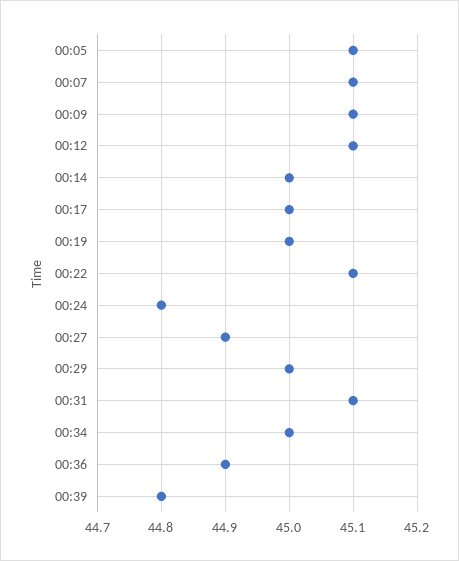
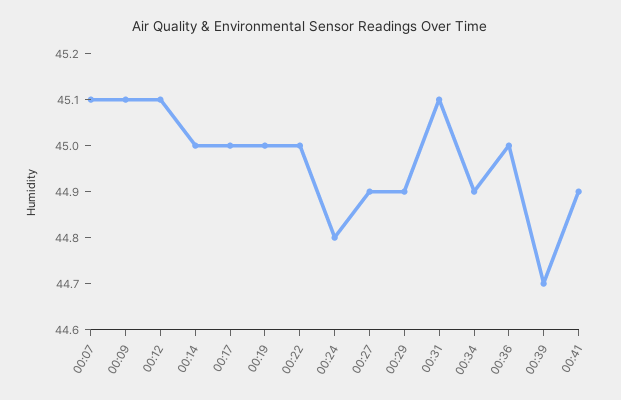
00:05: 45.1 -> none
00:22: 45.1 -> 45
00:29: 45 -> 44.9
00:34: 45 -> 44.9
00:36: 44.9 -> 45
00:39: 44.8 -> 44.7
00:41: none -> 44.9

